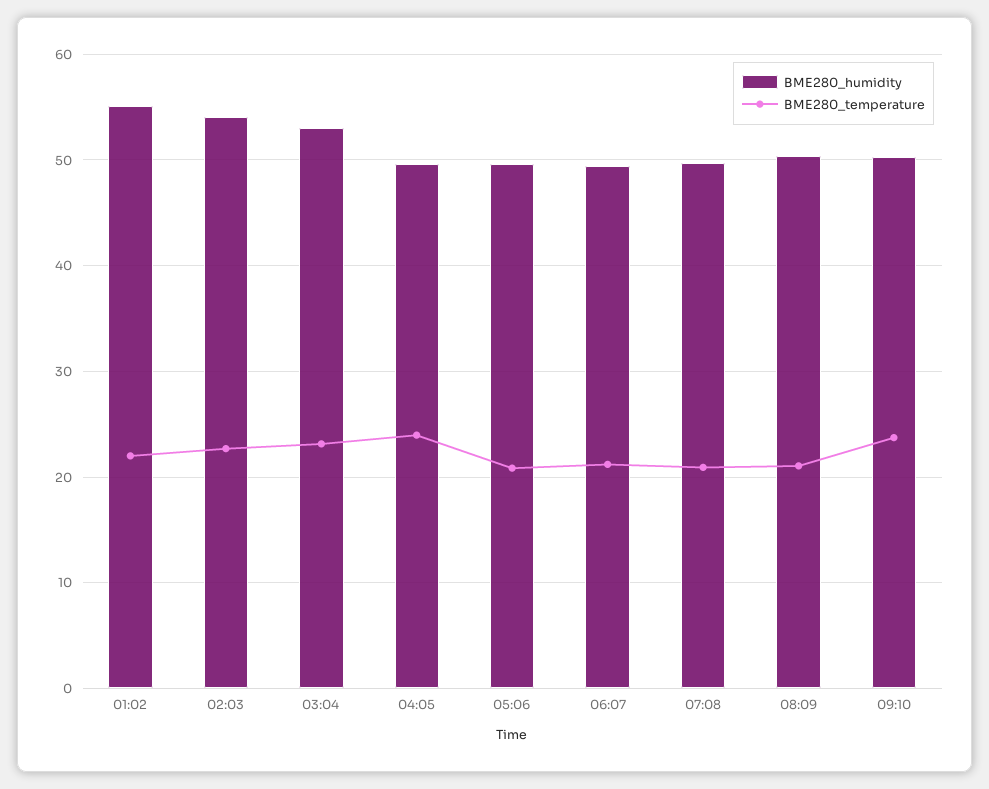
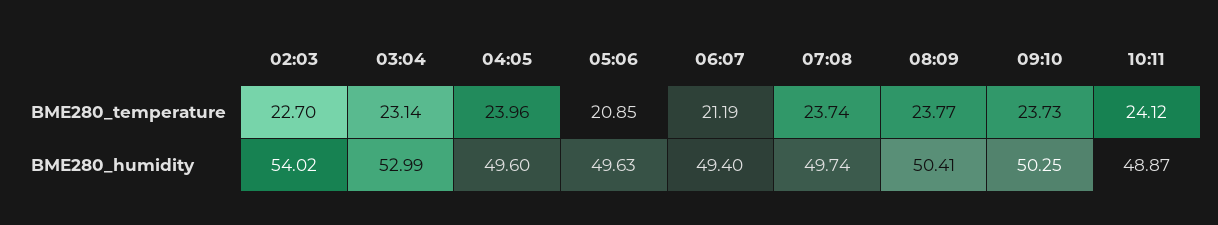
BME280_humidity, 01:02: 55 -> none
BME280_temperature, 01:02: 22 -> none
BME280_temperature, 07:08: 21 -> 23.74
BME280_temperature, 08:09: 21 -> 23.77
BME280_temperature, 10:11: none -> 24.12
BME280_humidity, 10:11: none -> 48.87

